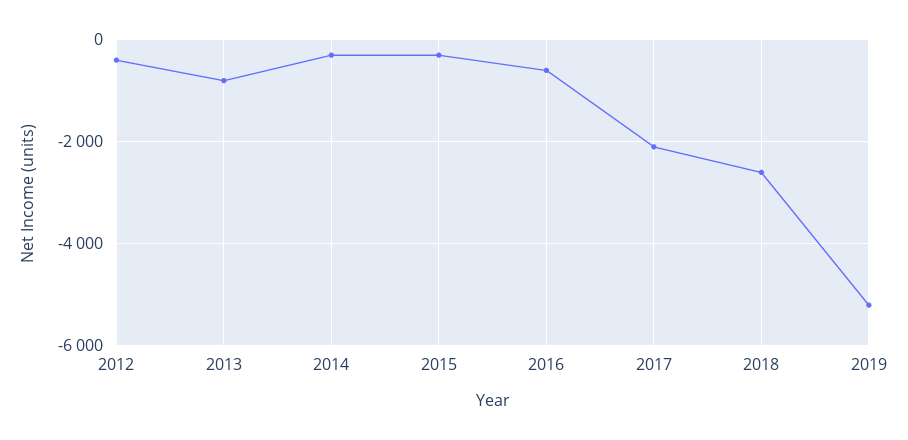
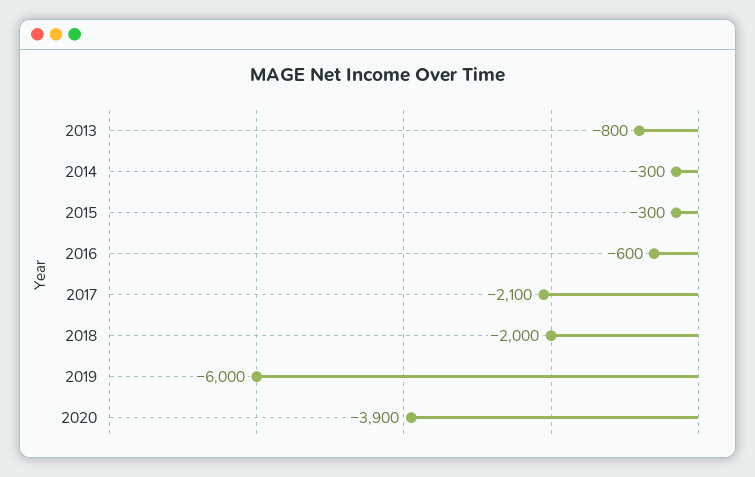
2012: -400 -> none
2018: -2600 -> -2000
2019: -5200 -> -6000
2020: none -> -3900

